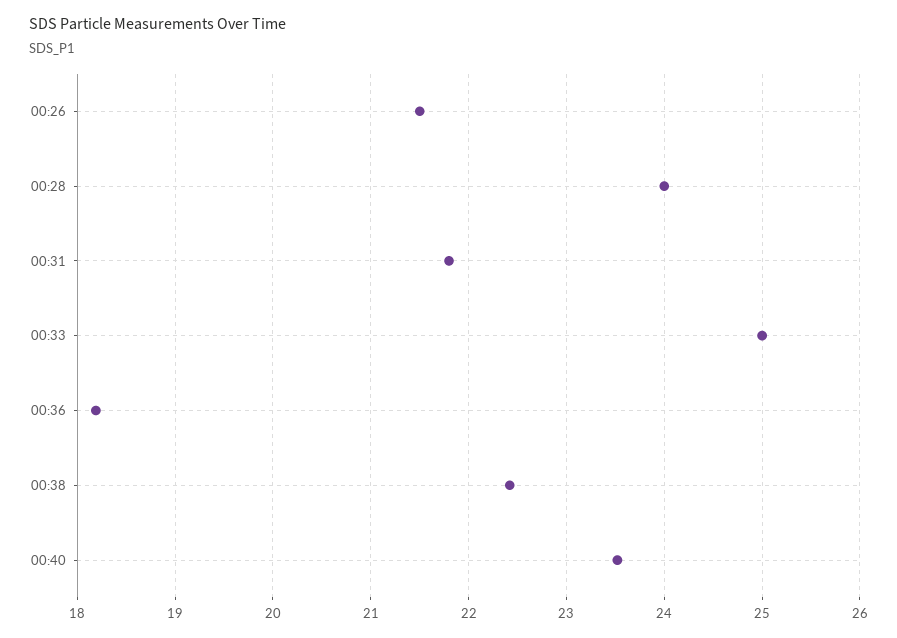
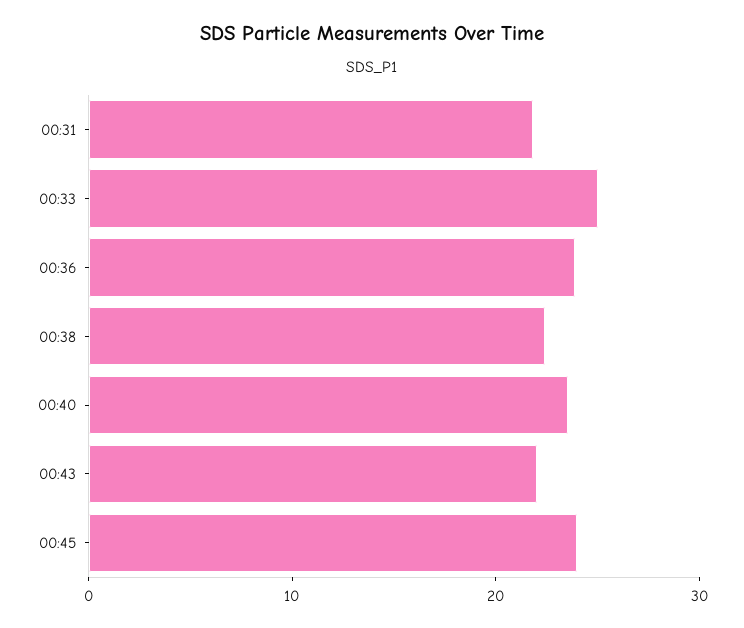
00:26: 21.5 -> none
00:28: 24 -> none
00:36: 18.2 -> 24
00:43: none -> 22
00:45: none -> 24

